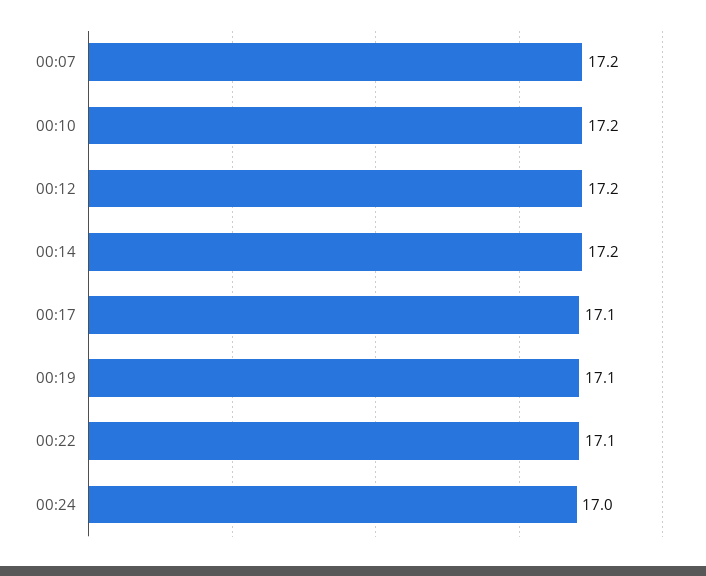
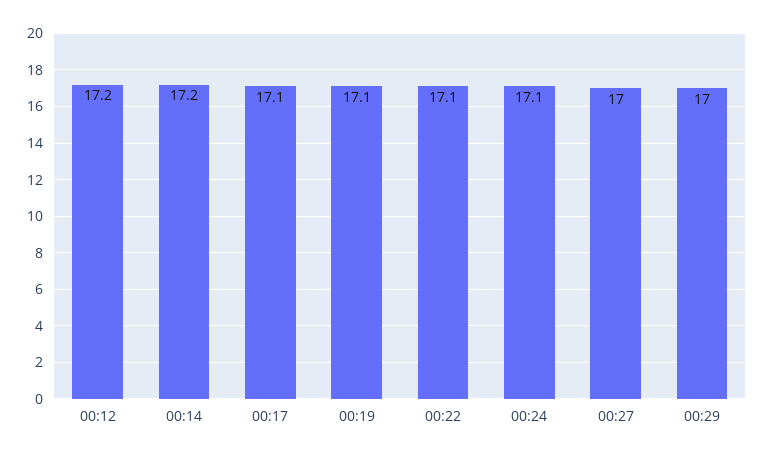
00:07: 17.2 -> none
00:10: 17.2 -> none
00:24: 17 -> 17.1
00:27: none -> 17
00:29: none -> 17

